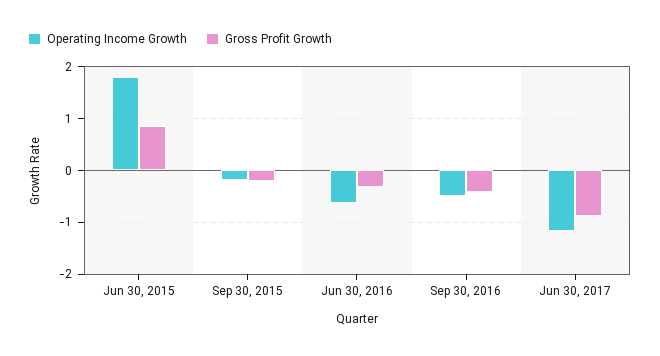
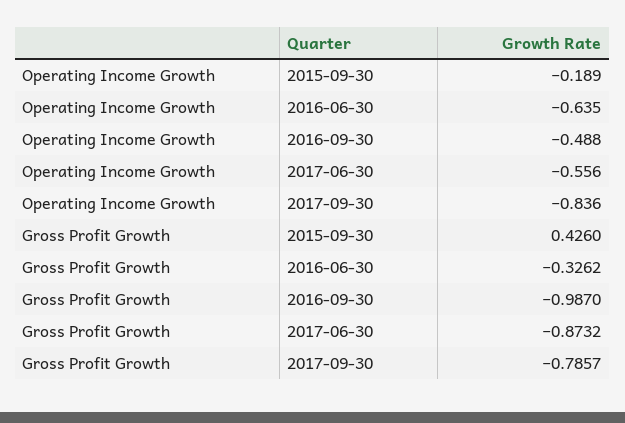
Operating Income Growth, Jun 30, 2015: 1.8 -> none
Gross Profit Growth, Jun 30, 2015: 0.8 -> none
Gross Profit Growth, Sep 30, 2015: -0.2 -> 0.426
Gross Profit Growth, Sep 30, 2016: -0.4 -> -0.987
Operating Income Growth, Jun 30, 2017: -1.2 -> -0.556
Operating Income Growth, 2017-09-30: none -> -0.836
Gross Profit Growth, 2017-09-30: none -> -0.7857

